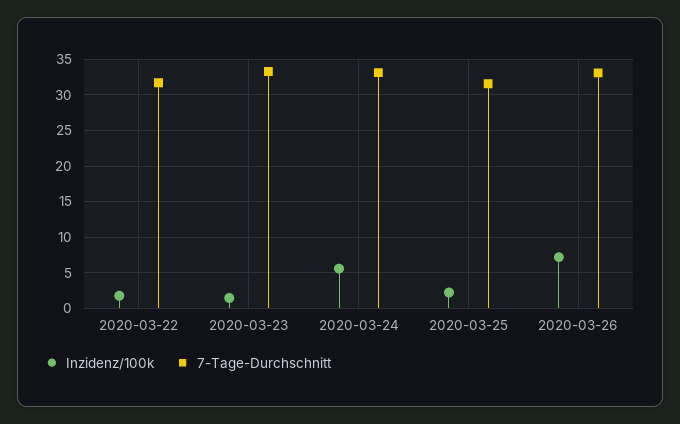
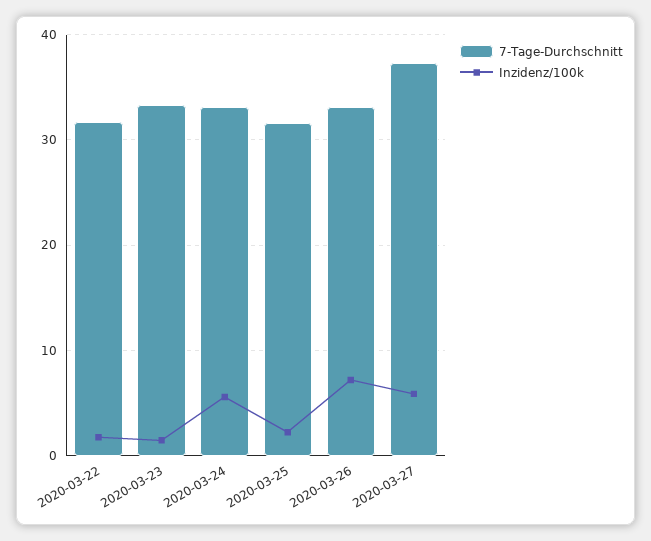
7-Tage-Durchschnitt, 2020-03-27: none -> 37
Inzidenz/100k, 2020-03-27: none -> 6

